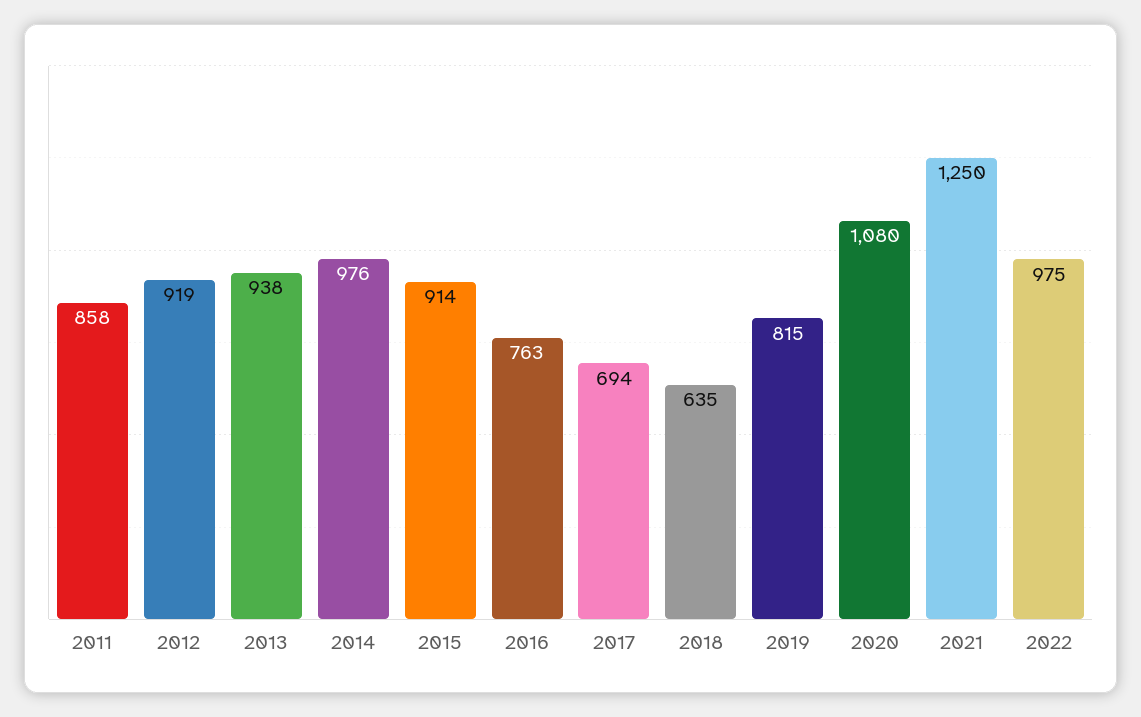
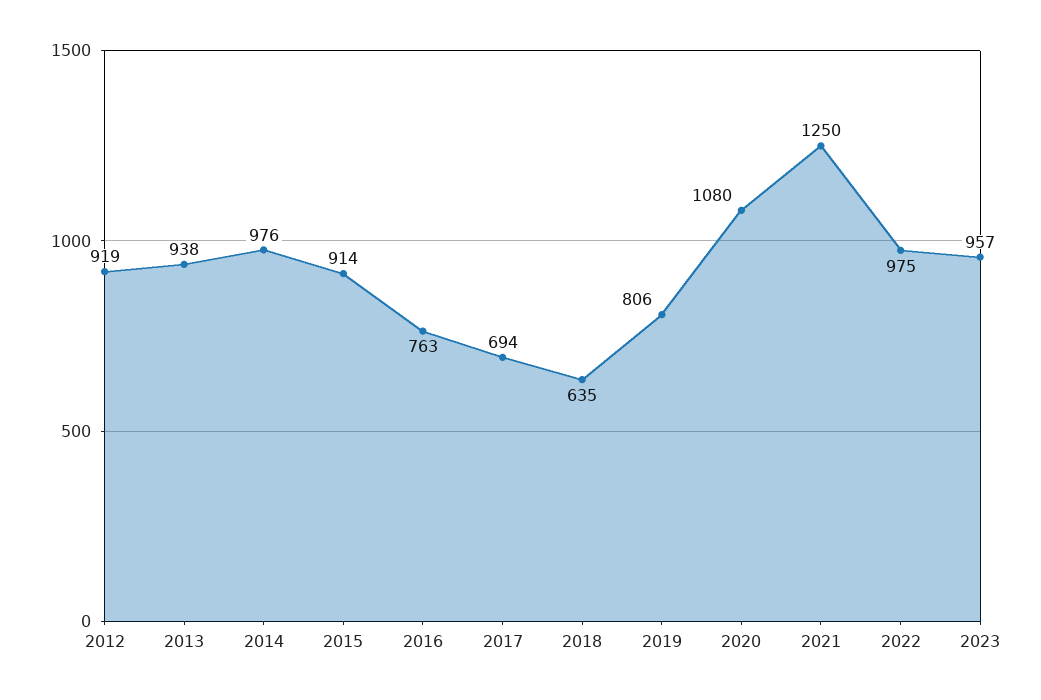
2011: 858 -> none
2019: 815 -> 806
2023: none -> 957

